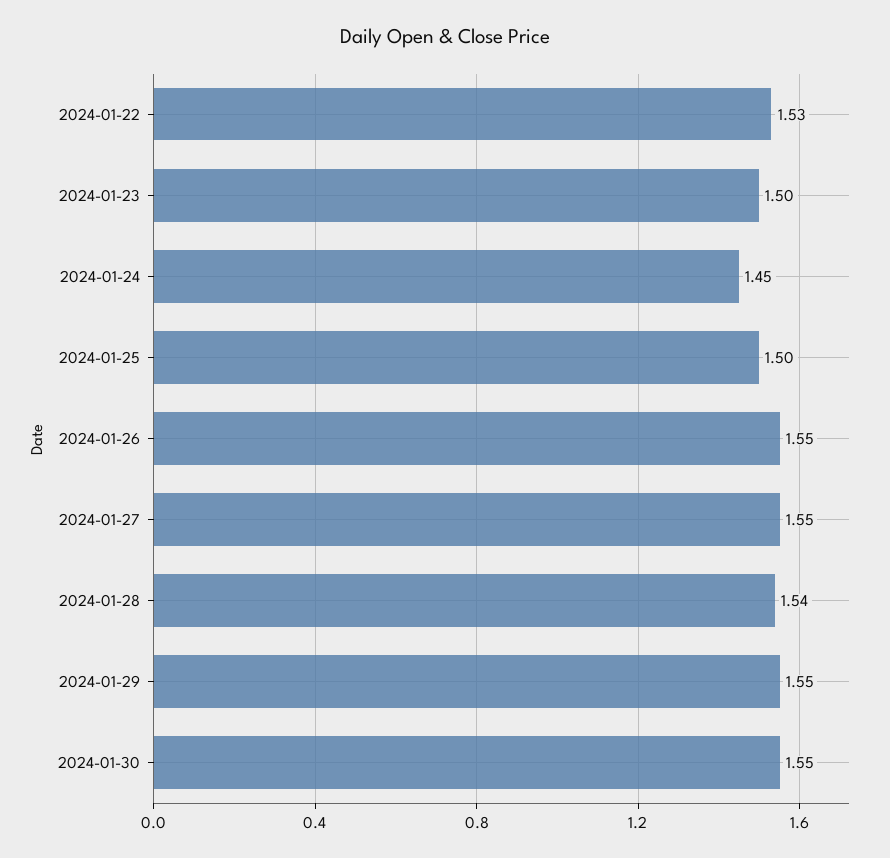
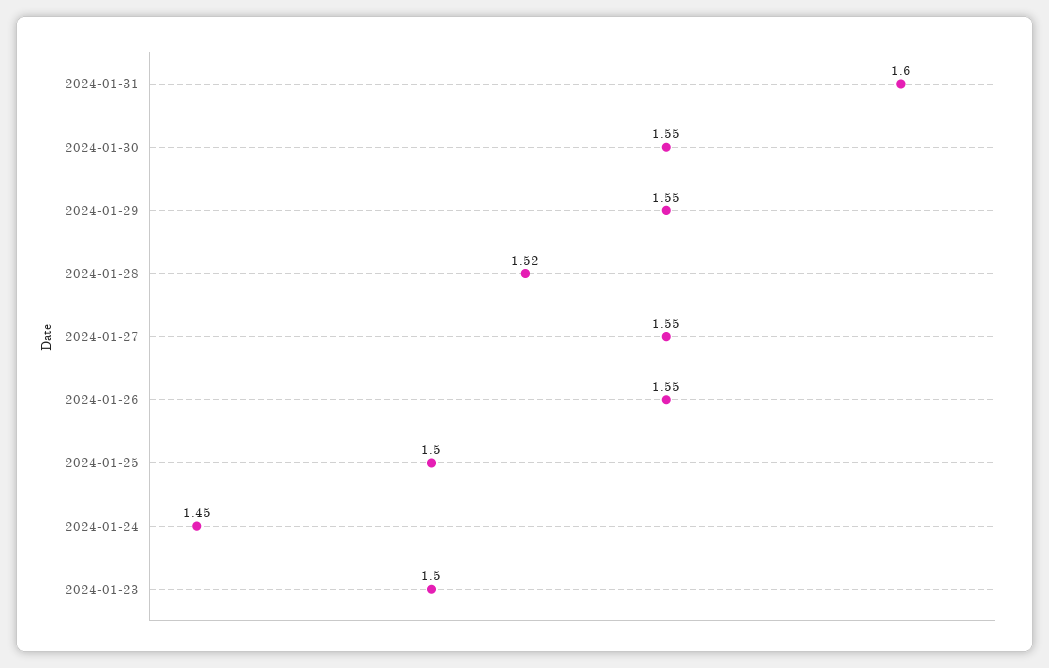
2024-01-22: 1.53 -> none
2024-01-28: 1.54 -> 1.52
2024-01-31: none -> 1.6

